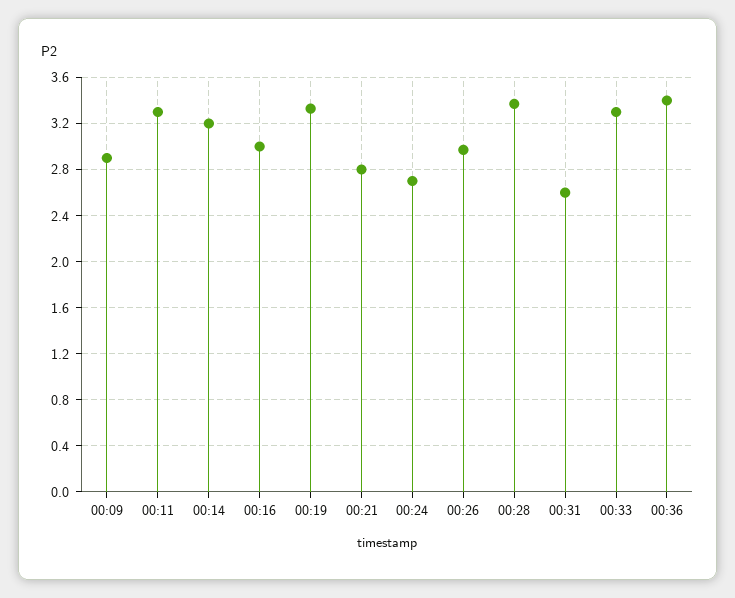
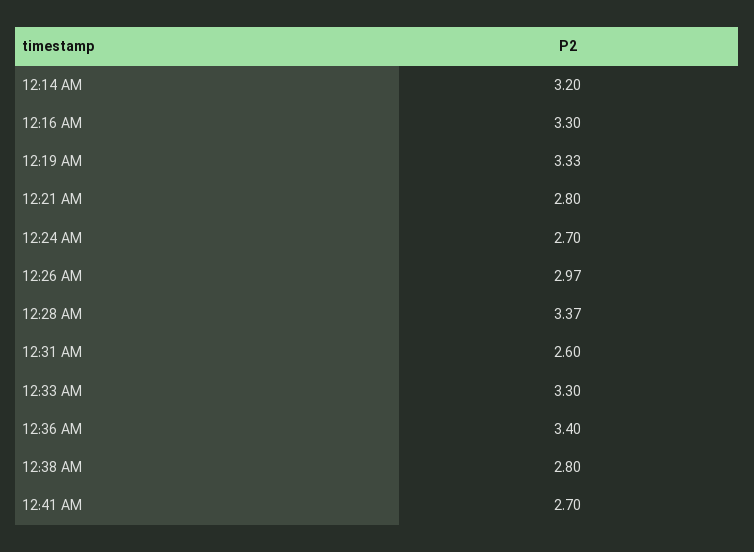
00:09: 2.9 -> none
00:11: 3.3 -> none
00:16: 3 -> 3.3
12:38 AM: none -> 2.8
12:41 AM: none -> 2.7

